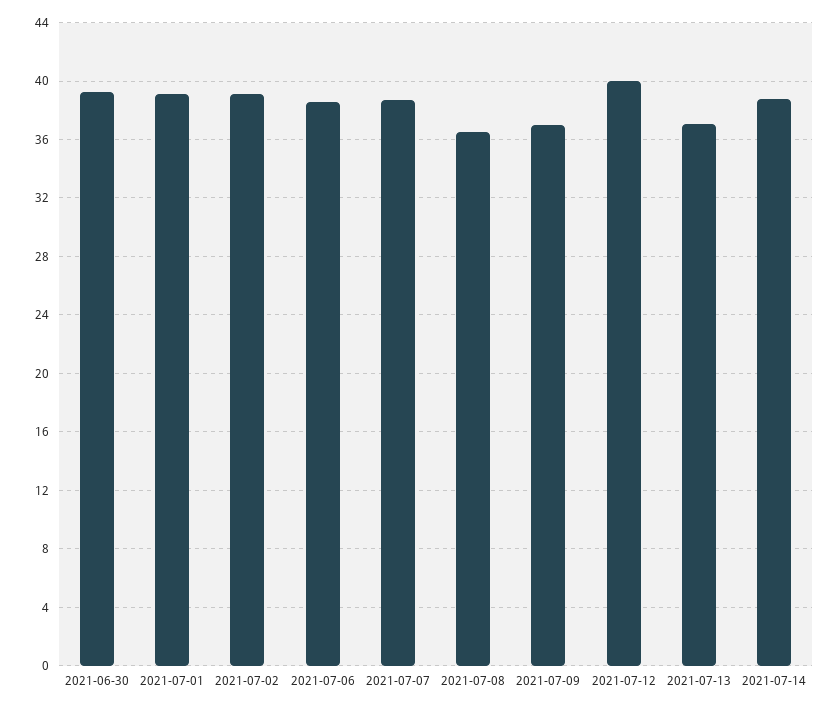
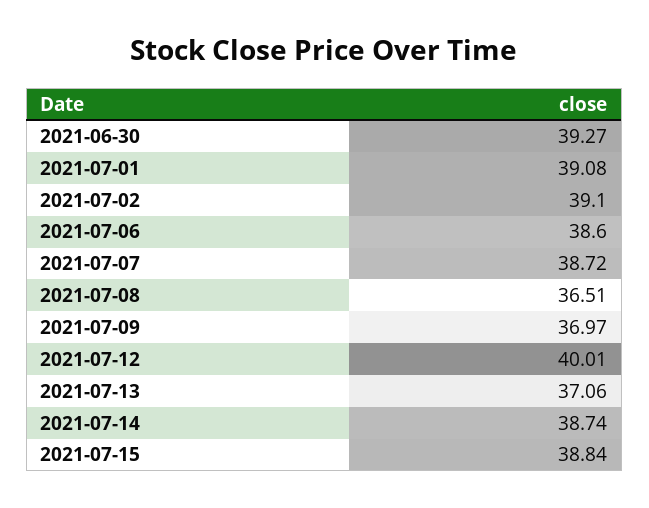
2021-07-15: none -> 38.84

